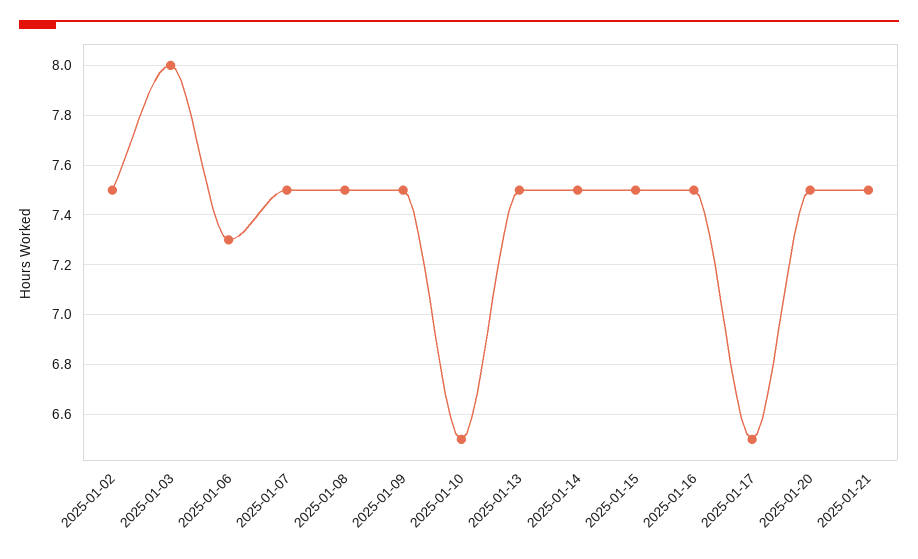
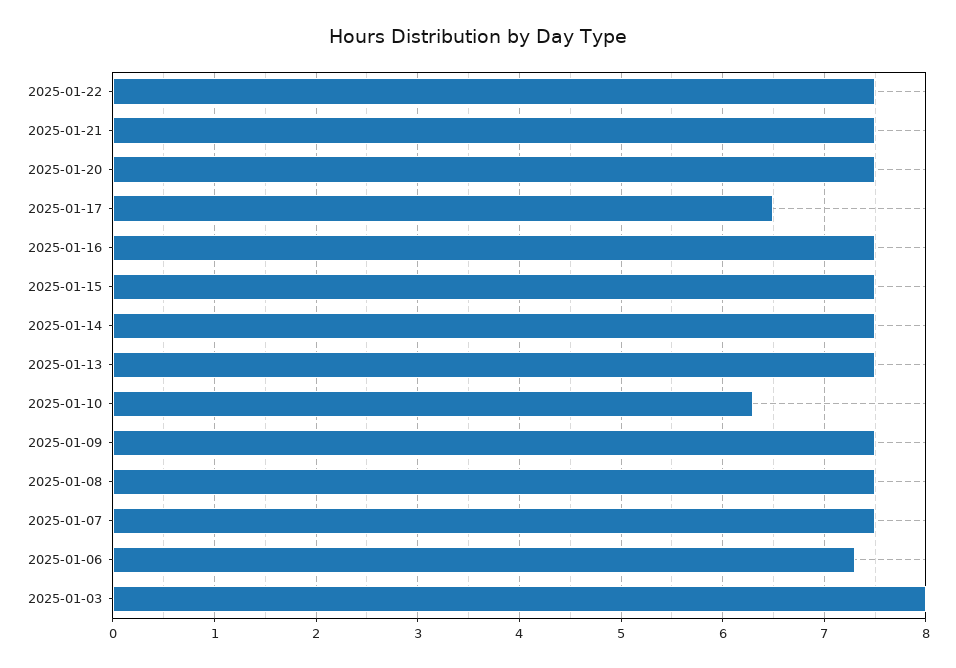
2025-01-02: 7.5 -> none
2025-01-10: 6.5 -> 6.3
2025-01-22: none -> 7.5

